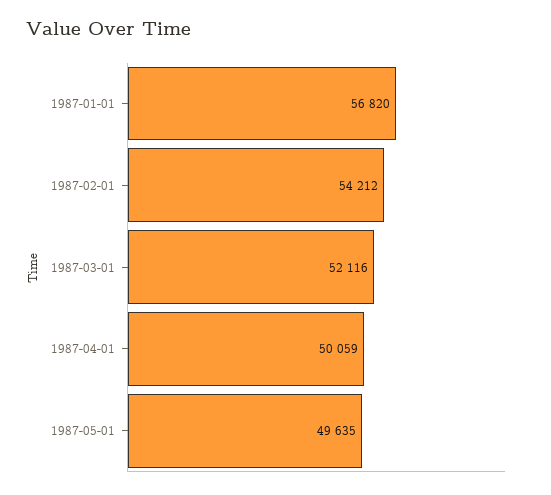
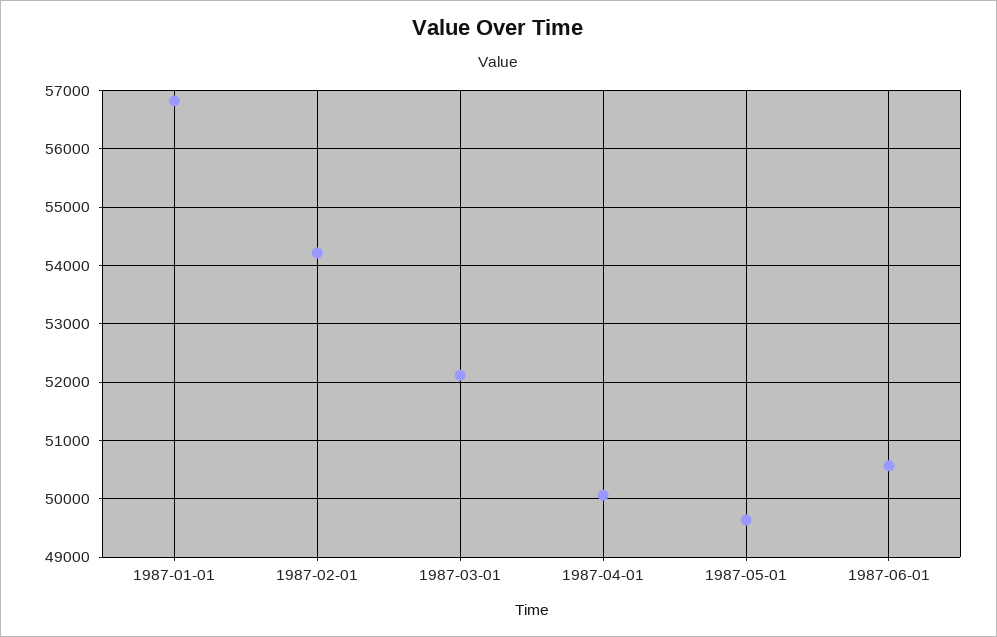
1987-06-01: none -> 50600

